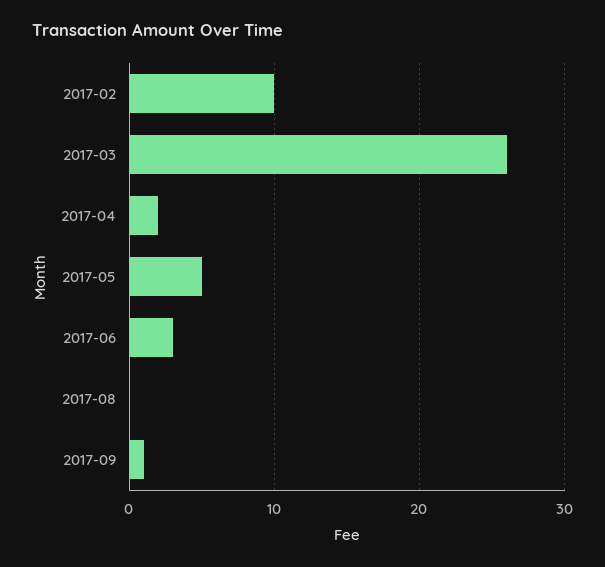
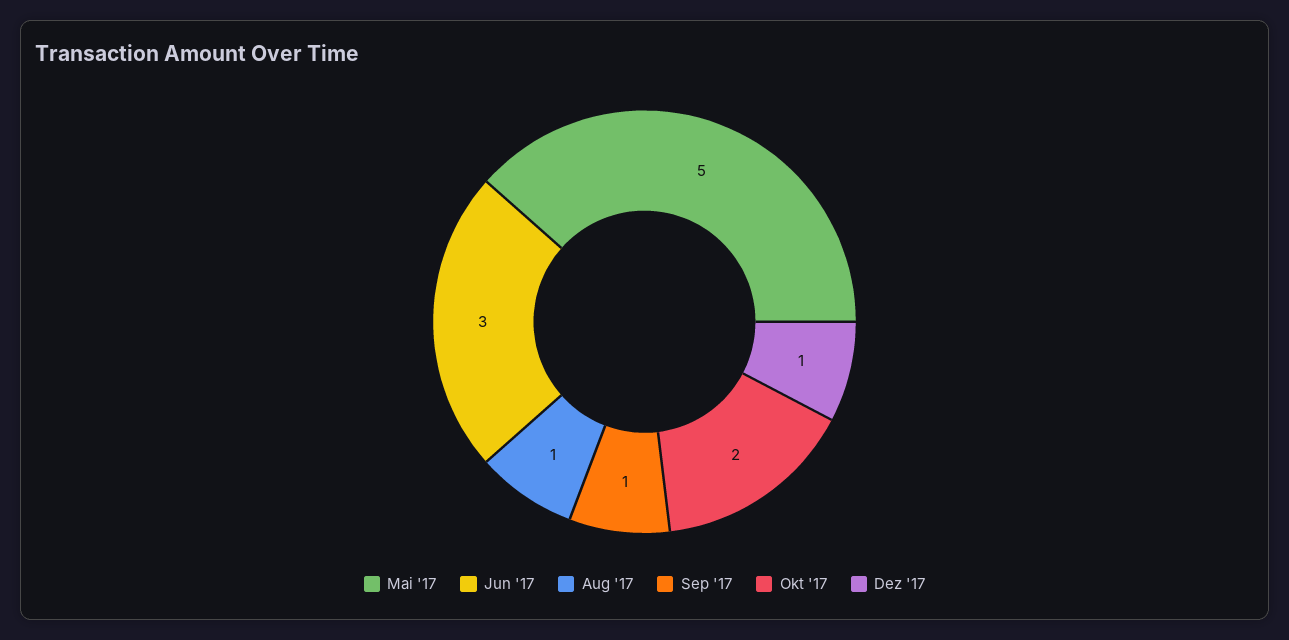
2017-02: 10 -> none
2017-03: 26 -> none
2017-04: 2 -> none
2017-08: 0 -> 1
Okt '17: none -> 2
Dez '17: none -> 1

